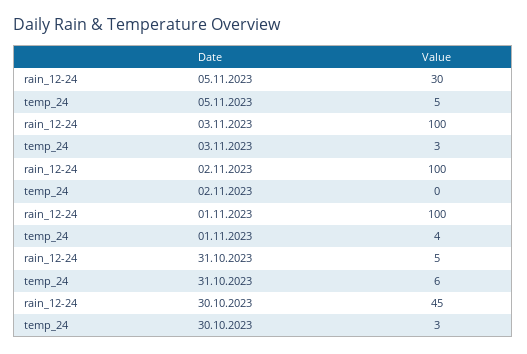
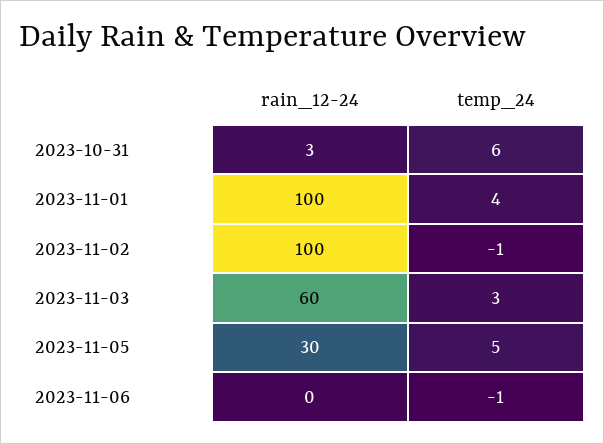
rain_12-24, 03.11.2023: 100 -> 60
temp_24, 02.11.2023: 0 -> -1
rain_12-24, 31.10.2023: 5 -> 3
rain_12-24, 30.10.2023: 45 -> none
temp_24, 30.10.2023: 3 -> none
rain_12-24, 2023-11-06: none -> 0
temp_24, 2023-11-06: none -> -1

